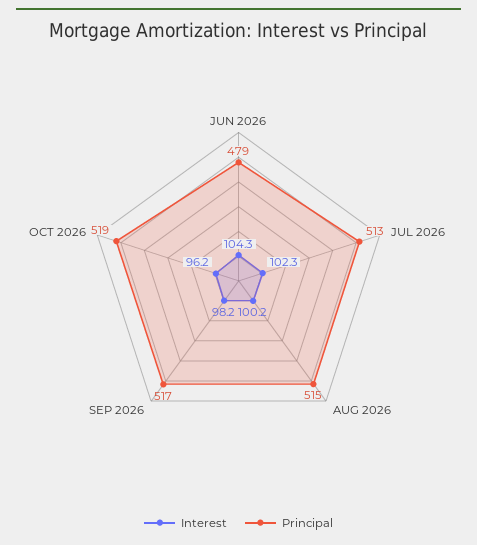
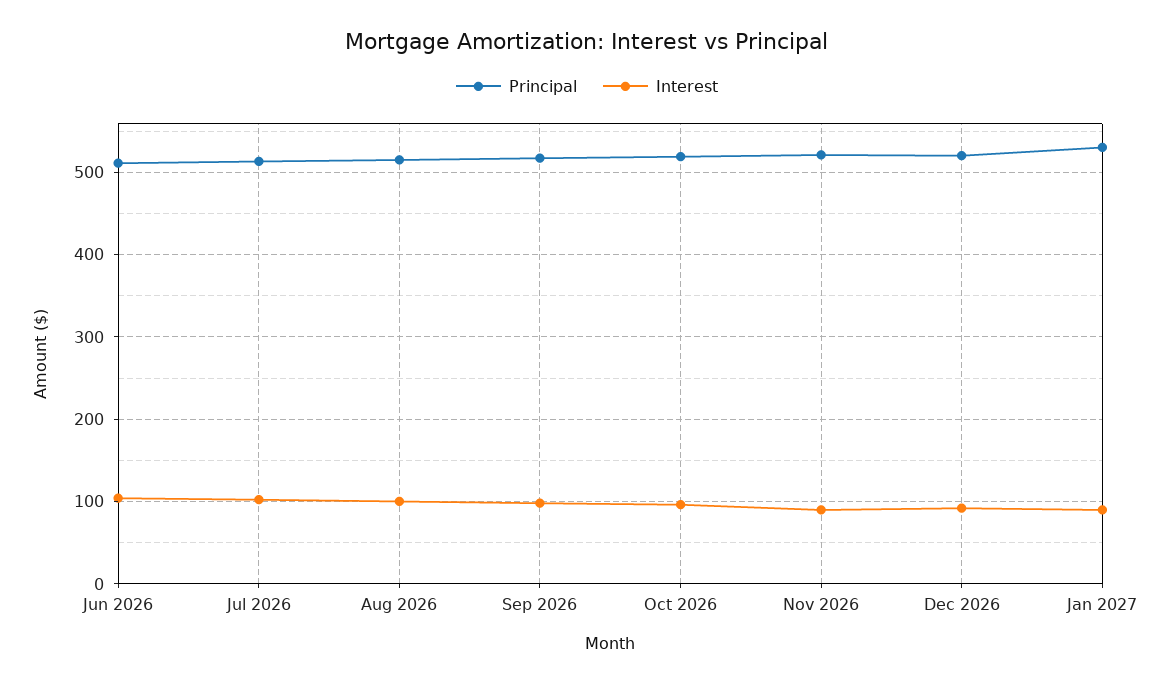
Principal, JUN 2026: 479 -> 510
Principal, Nov 2026: none -> 520
Interest, Nov 2026: none -> 90
Principal, Dec 2026: none -> 520
Interest, Dec 2026: none -> 90
Principal, Jan 2027: none -> 530
Interest, Jan 2027: none -> 90

